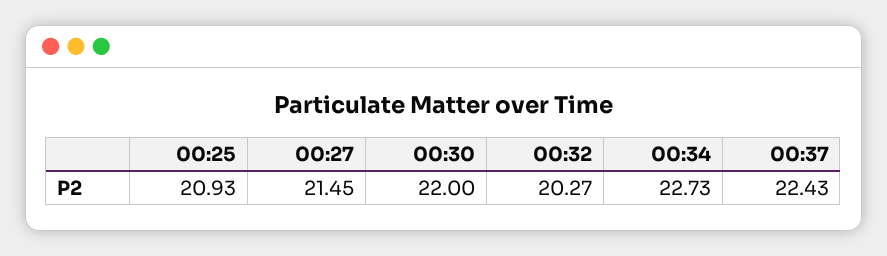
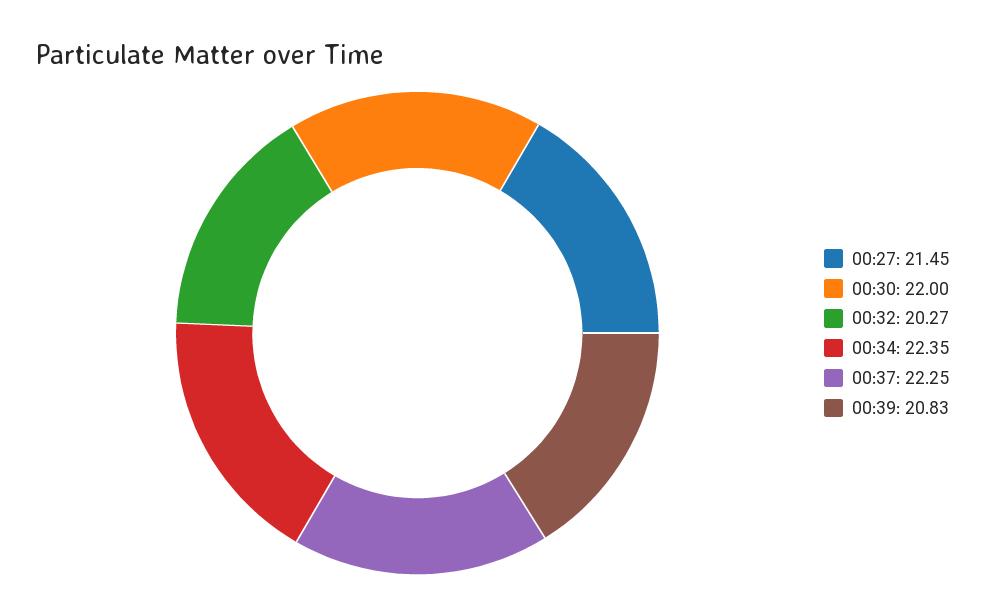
00:25: 20.93 -> none
00:34: 22.73 -> 22.35
00:37: 22.43 -> 22.25
00:39: none -> 20.83

